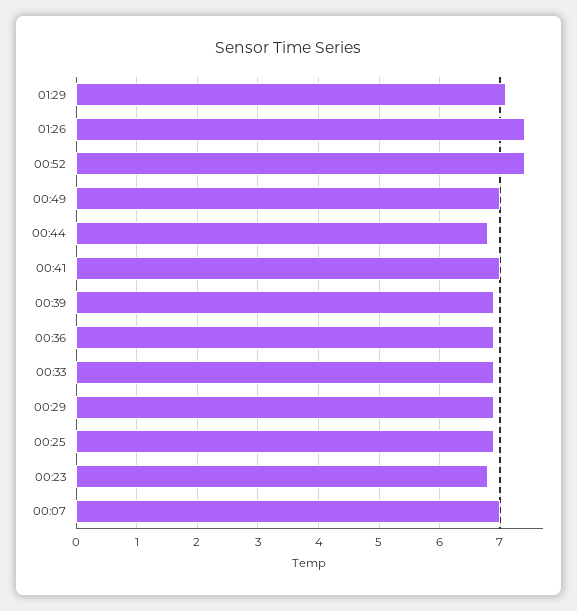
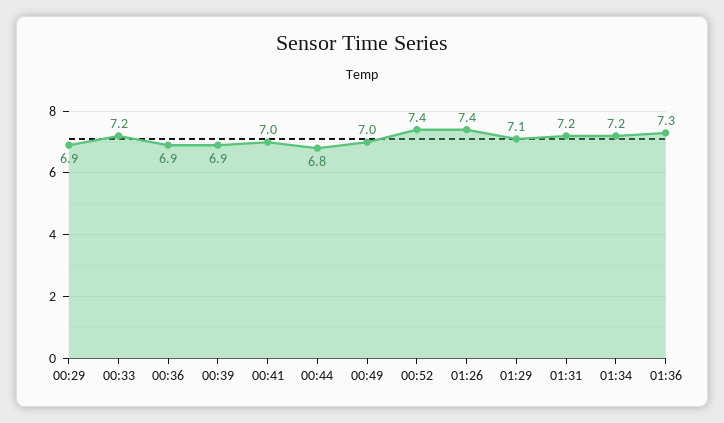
00:33: 6.9 -> 7.2
00:25: 6.9 -> none
00:23: 6.8 -> none
00:07: 7 -> none
01:31: none -> 7.2
01:34: none -> 7.2
01:36: none -> 7.3

